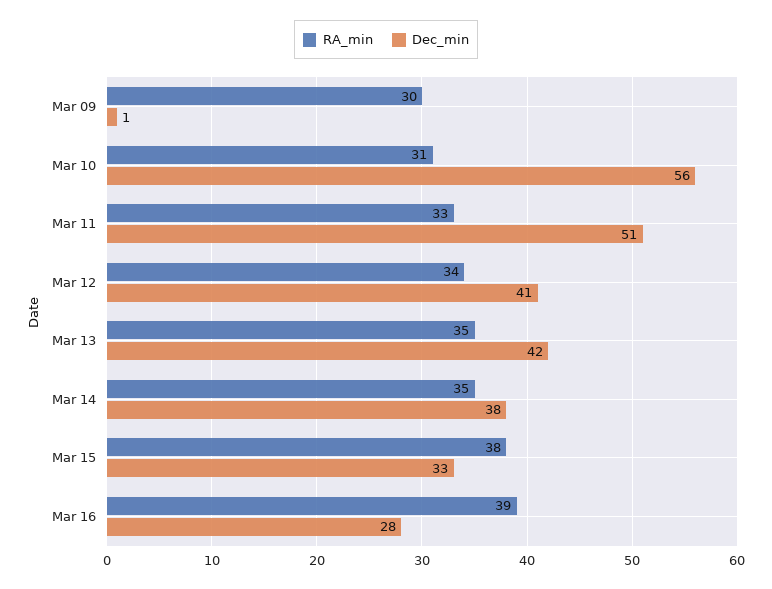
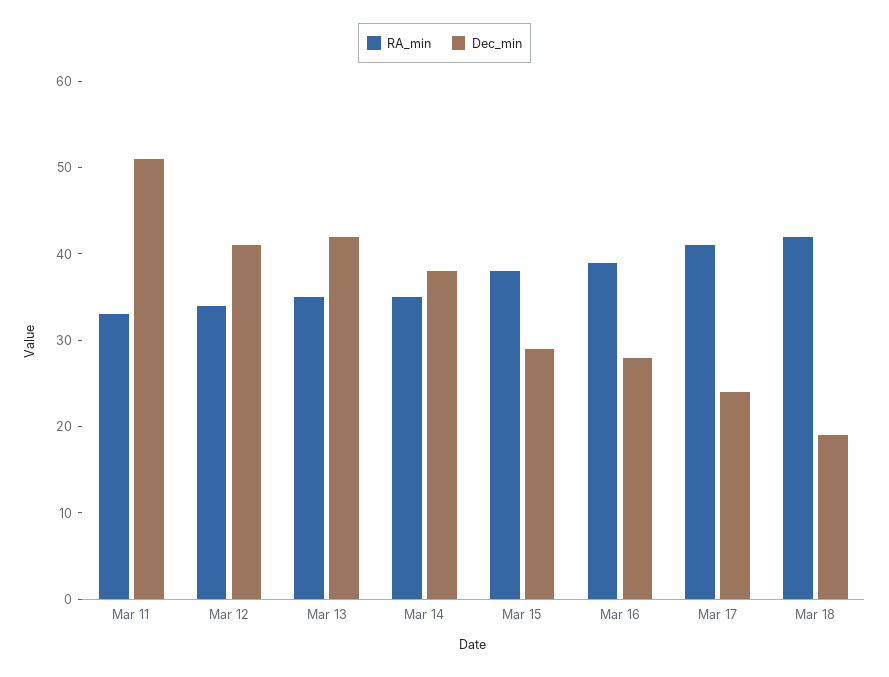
RA_min, Mar 09: 30 -> none
Dec_min, Mar 09: 1 -> none
RA_min, Mar 10: 31 -> none
Dec_min, Mar 10: 56 -> none
Dec_min, Mar 15: 33 -> 29
RA_min, Mar 17: none -> 41
Dec_min, Mar 17: none -> 24
RA_min, Mar 18: none -> 42
Dec_min, Mar 18: none -> 19

